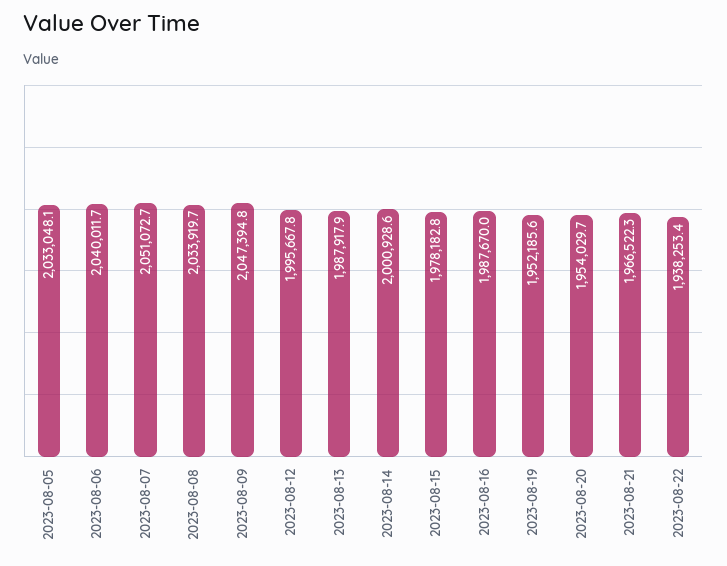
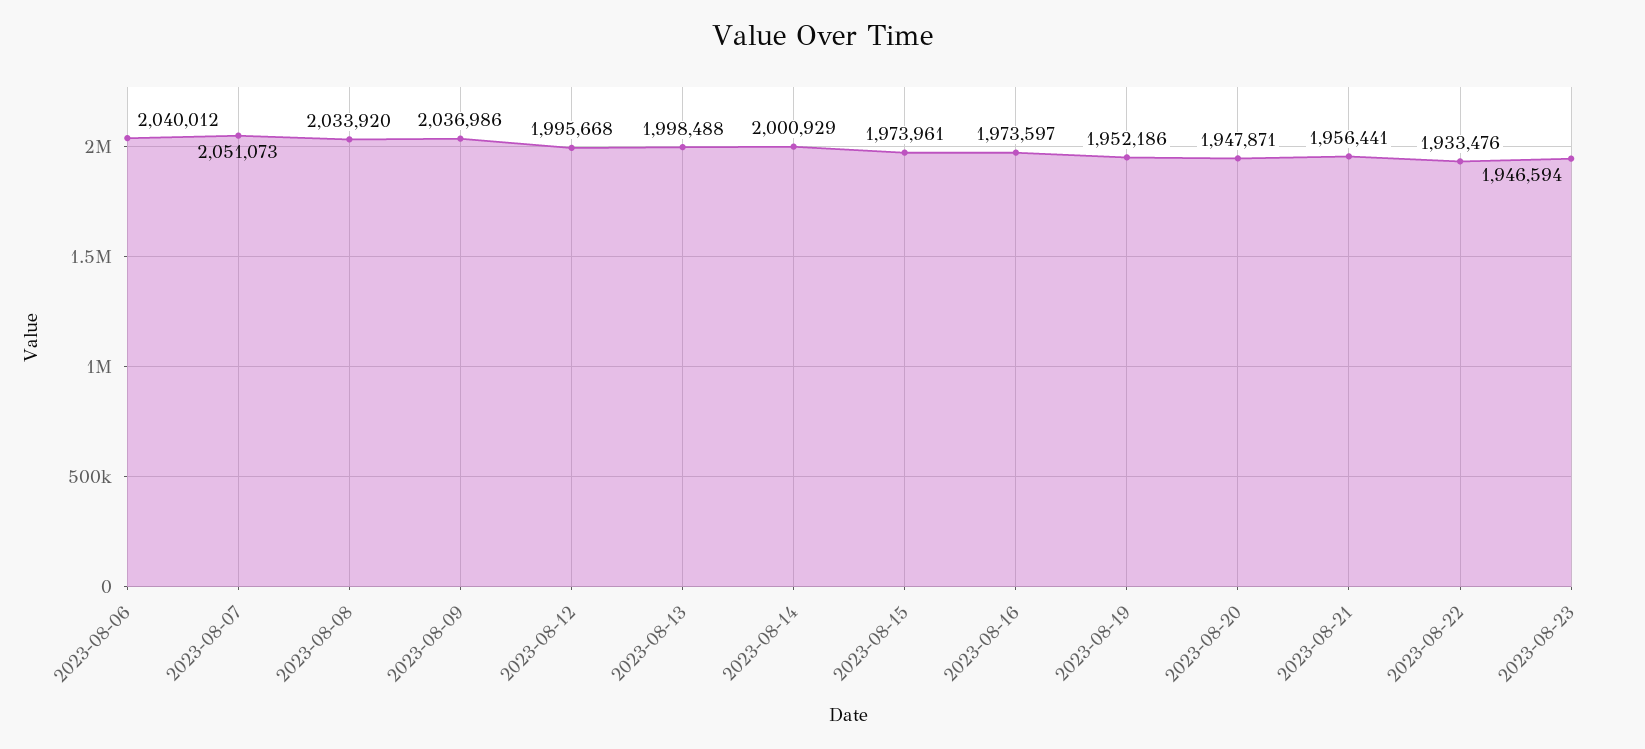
2023-08-05: 2033048.1 -> none
2023-08-09: 2047394.8 -> 2036986
2023-08-13: 1987917.9 -> 1998488
2023-08-15: 1978182.8 -> 1973961
2023-08-16: 1987670 -> 1973597
2023-08-20: 1954029.7 -> 1947871
2023-08-21: 1966522.3 -> 1956441
2023-08-22: 1938253.4 -> 1933476
2023-08-23: none -> 1946594

